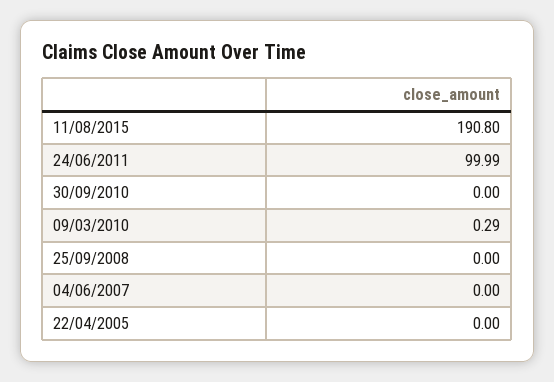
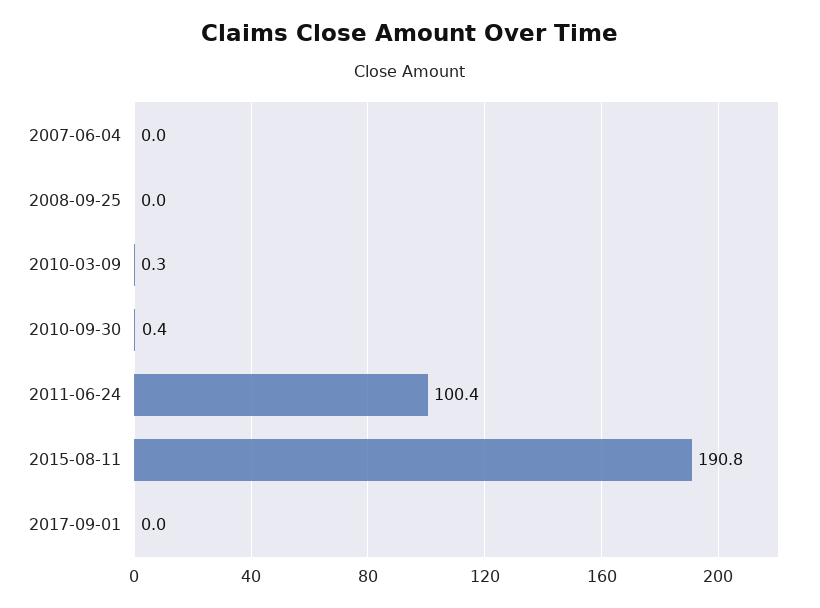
24/06/2011: 99.99 -> 100.4
30/09/2010: 0 -> 0.4
22/04/2005: 0 -> none
2017-09-01: none -> 0

